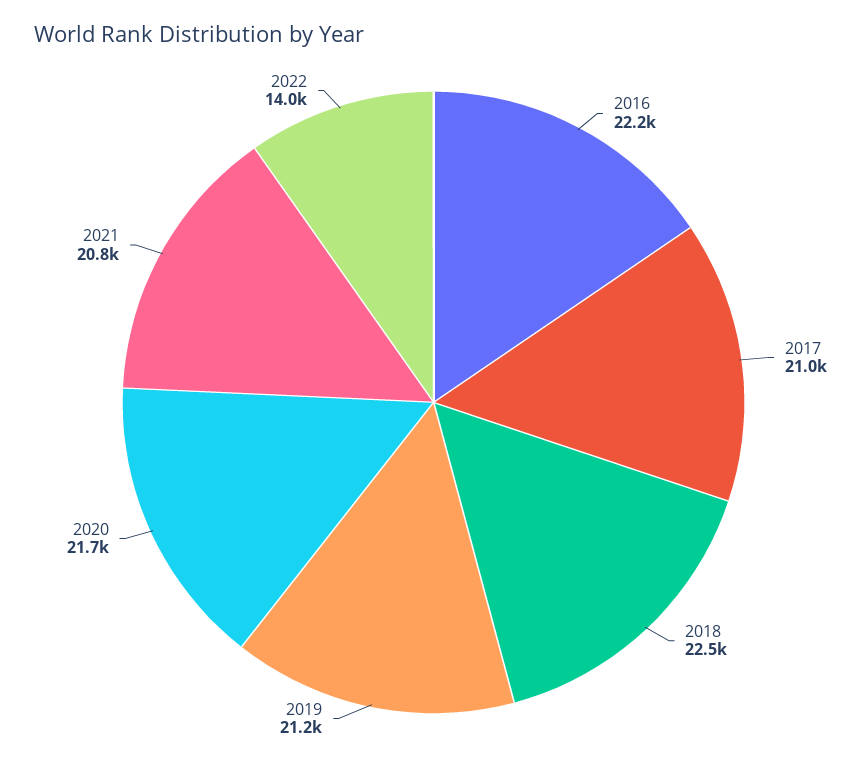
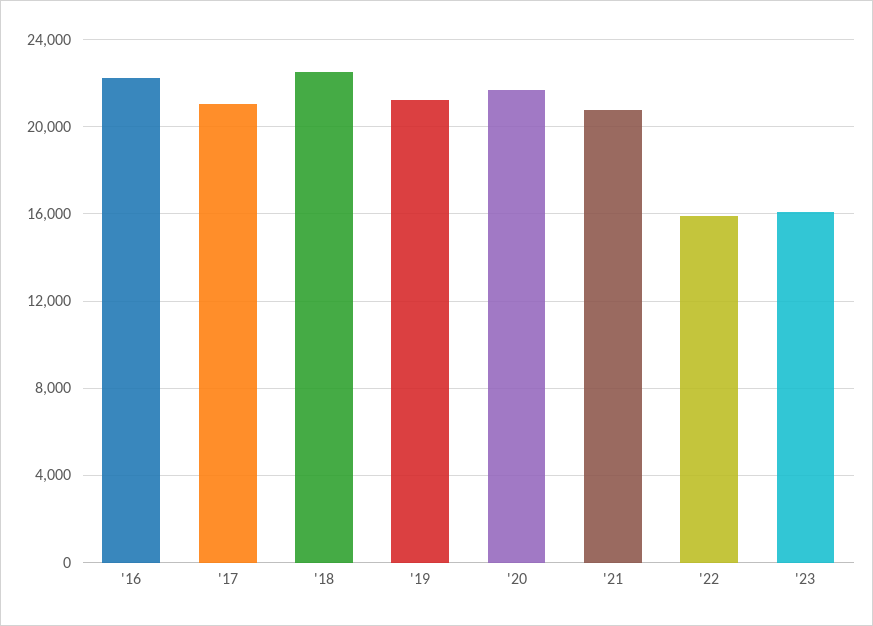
2022: 14000 -> 16000
'23: none -> 16000

